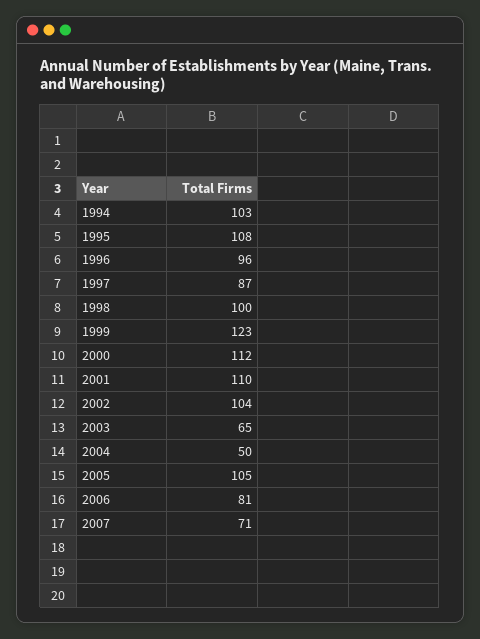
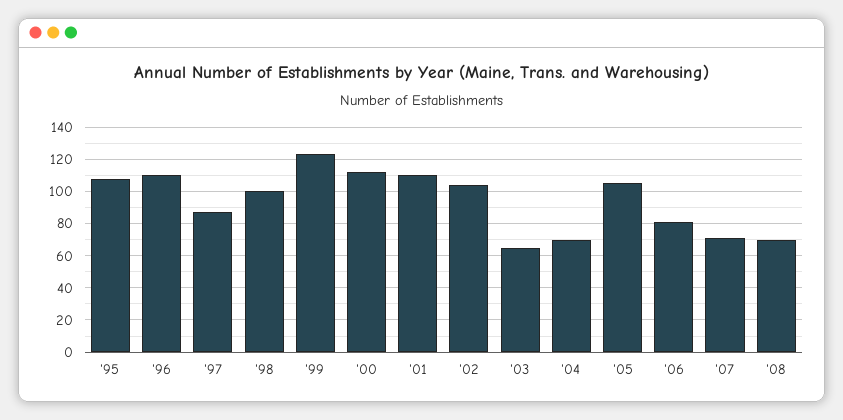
1994: 103 -> none
1996: 96 -> 110
2004: 50 -> 70
'08: none -> 70

